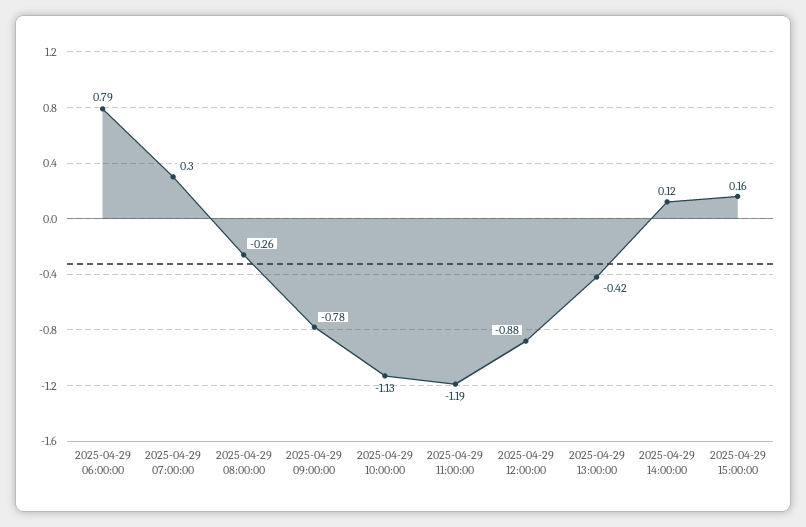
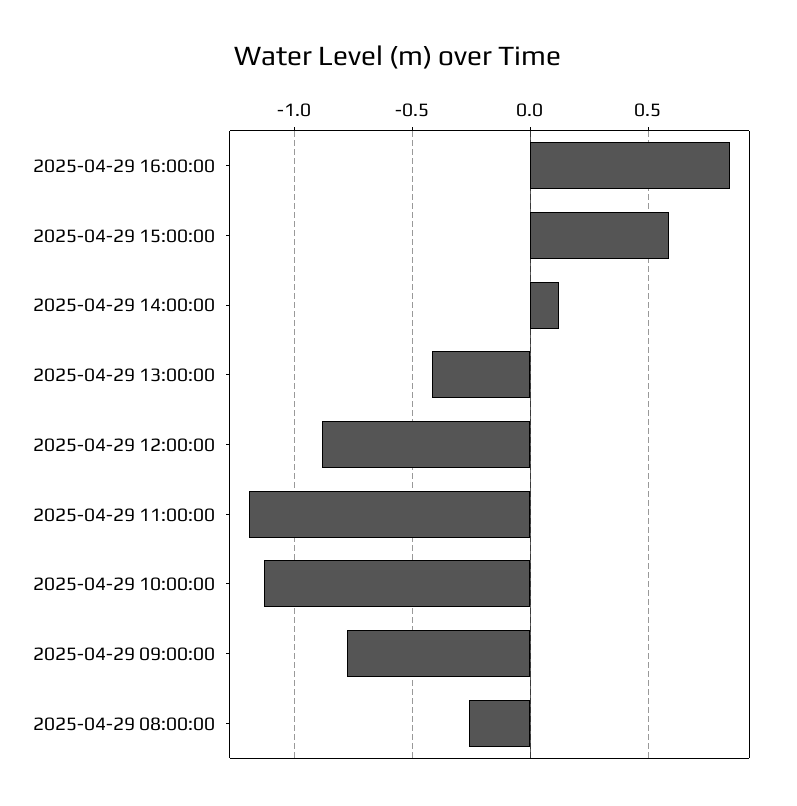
2025-04-29 06:00:00: 0.79 -> none
2025-04-29 07:00:00: 0.3 -> none
2025-04-29 15:00:00: 0.16 -> 0.6
2025-04-29 16:00:00: none -> 0.85

